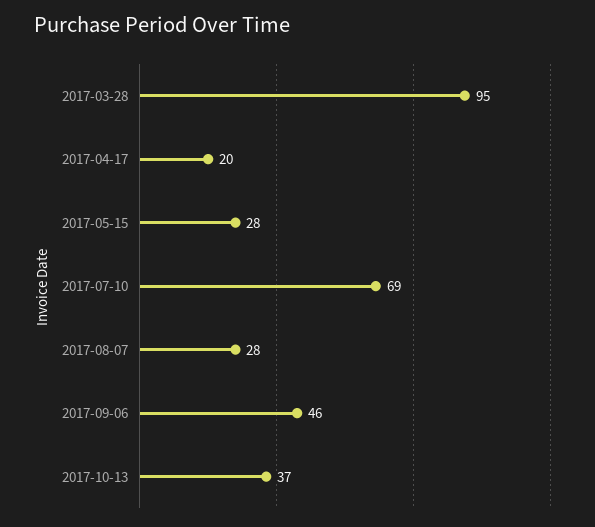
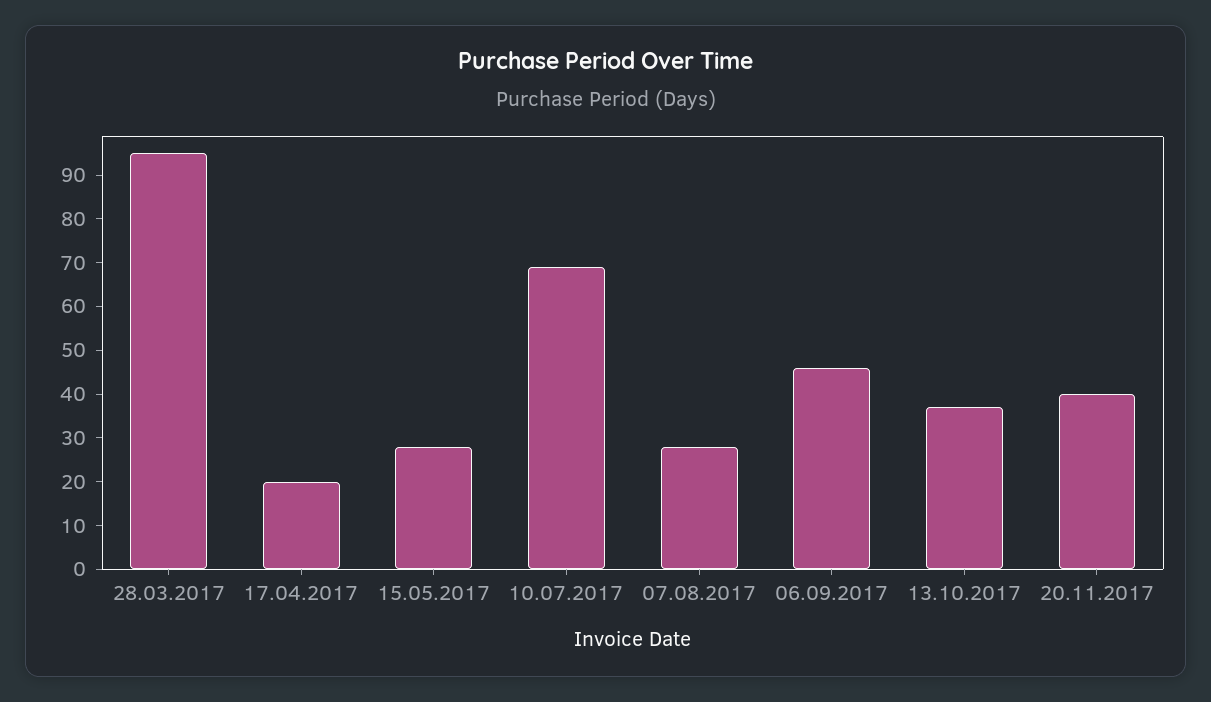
20.11.2017: none -> 40

